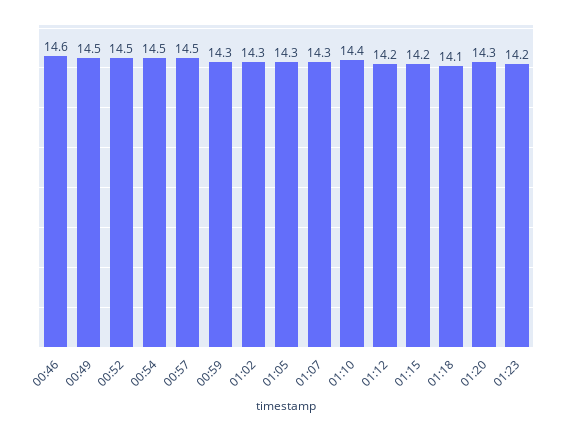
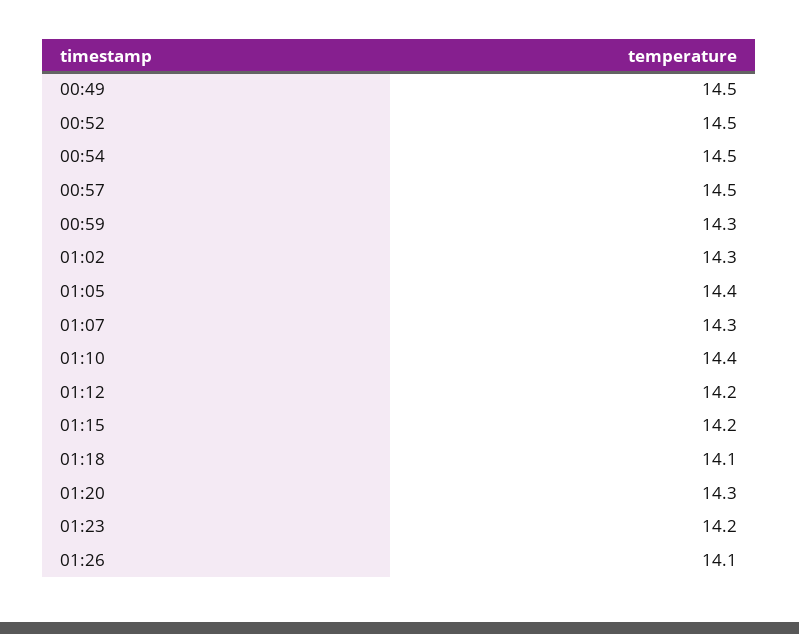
00:46: 14.6 -> none
01:05: 14.3 -> 14.4
01:26: none -> 14.1

